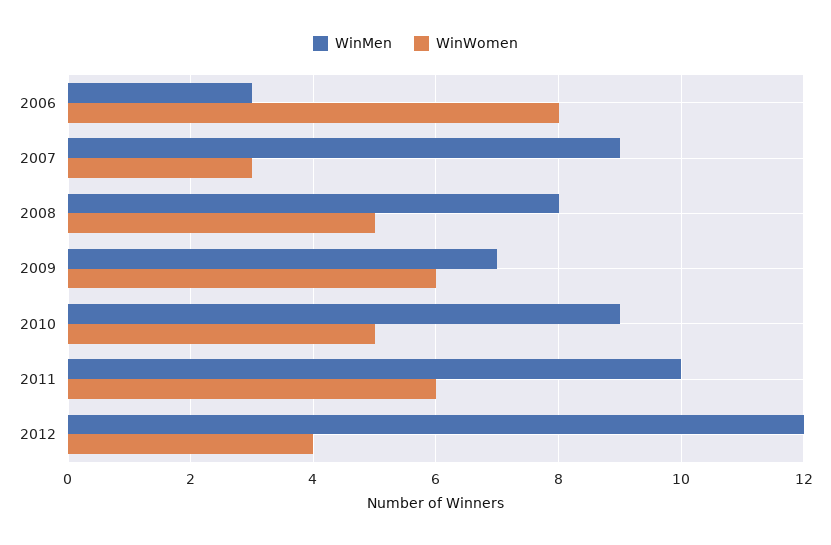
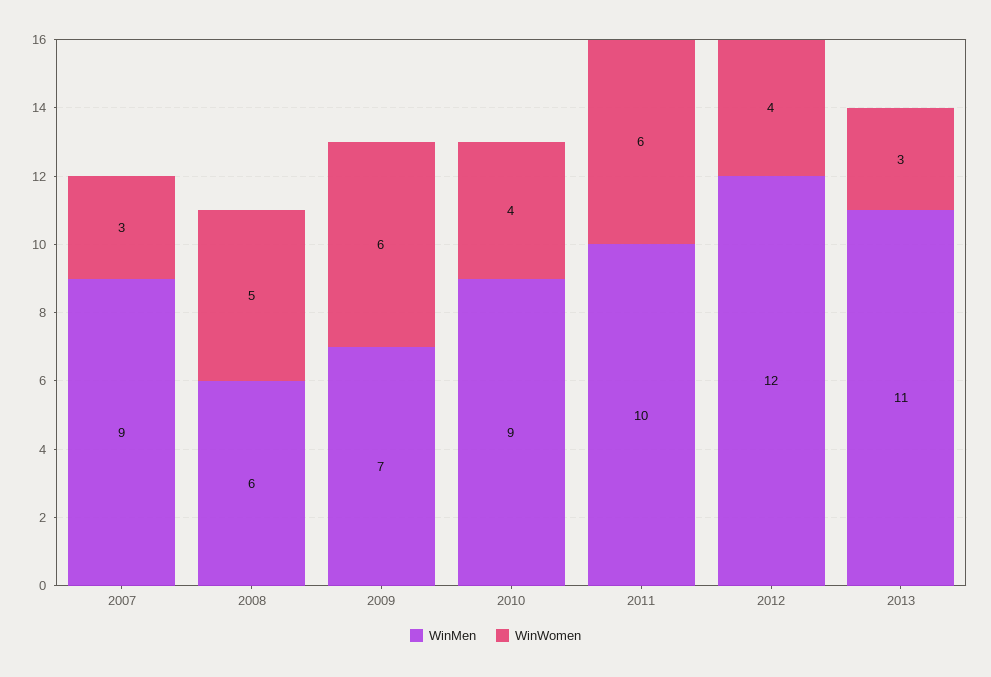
WinMen, 2006: 3 -> none
WinWomen, 2006: 8 -> none
WinMen, 2008: 8 -> 6
WinWomen, 2010: 5 -> 4
WinMen, 2013: none -> 11
WinWomen, 2013: none -> 3

